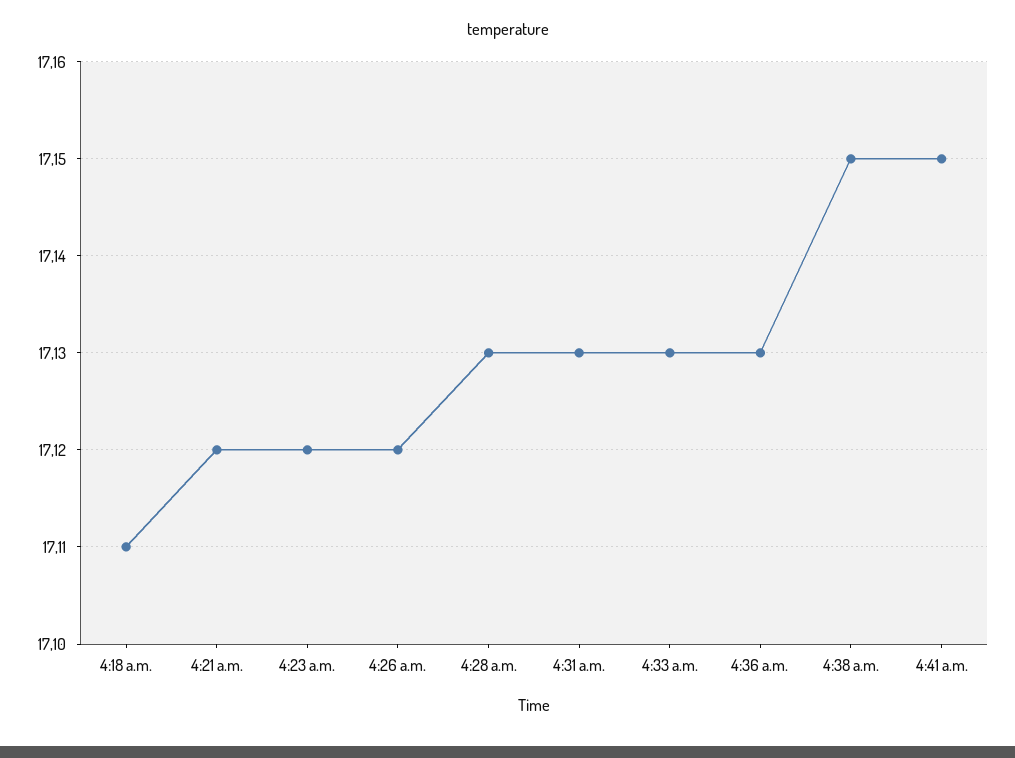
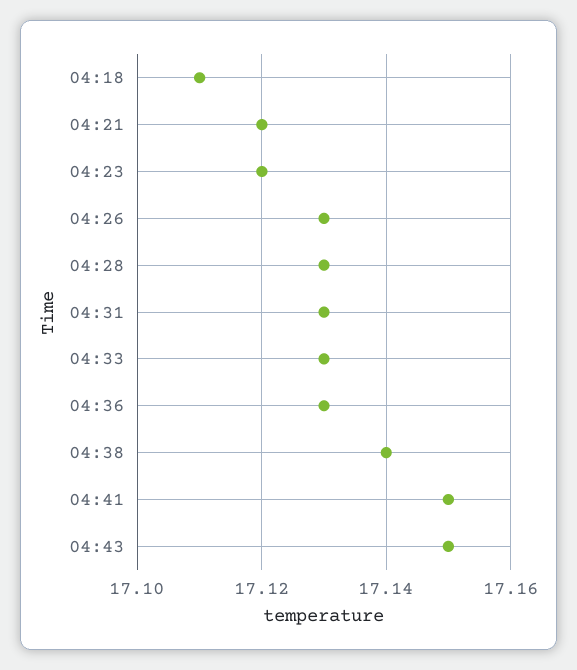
4:26 a.m.: 17.12 -> 17.13
4:38 a.m.: 17.15 -> 17.14
04:43: none -> 17.15

